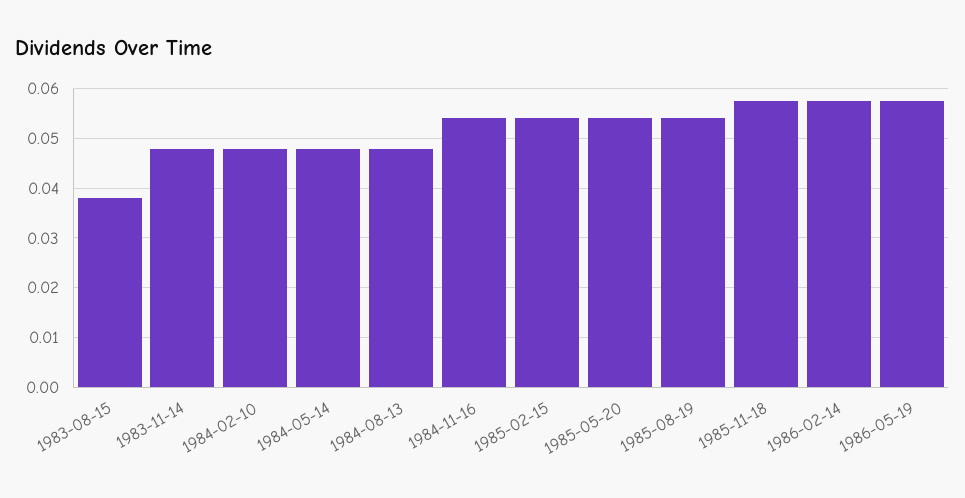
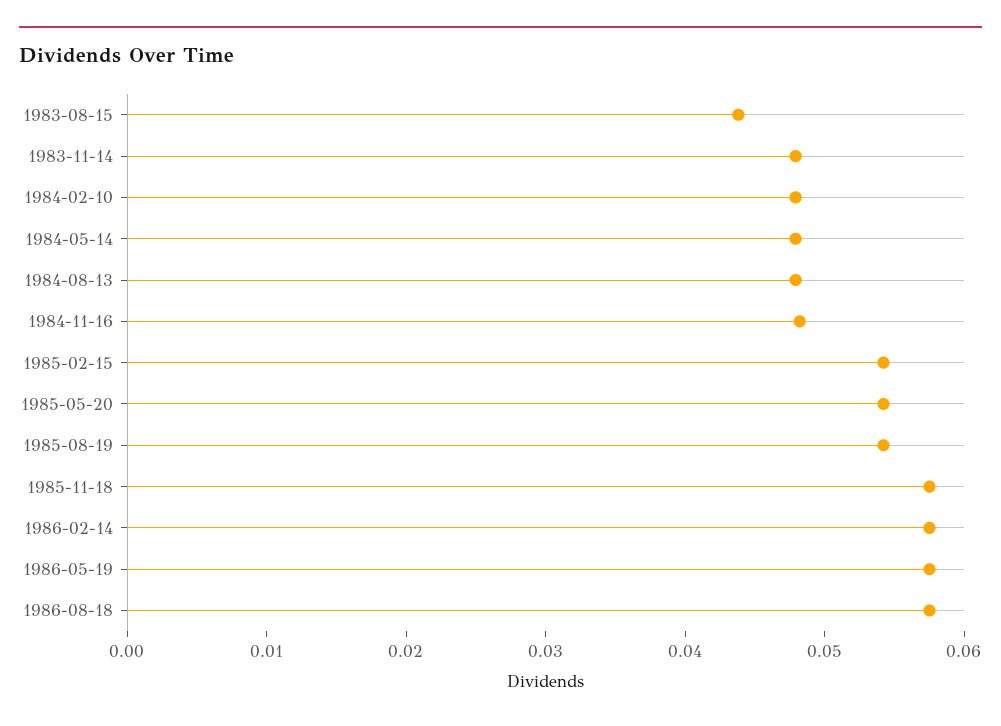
1983-08-15: 0.038 -> 0.044
1984-11-16: 0.054 -> 0.048
1986-08-18: none -> 0.058

